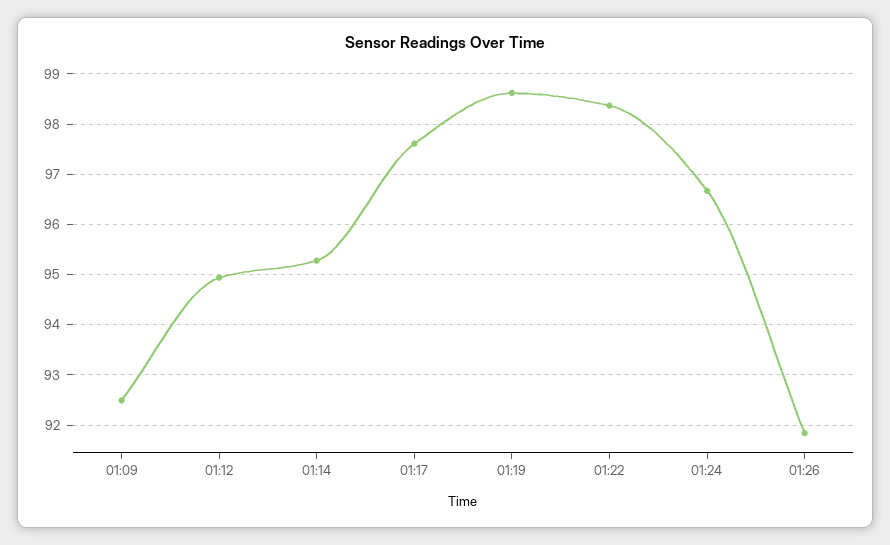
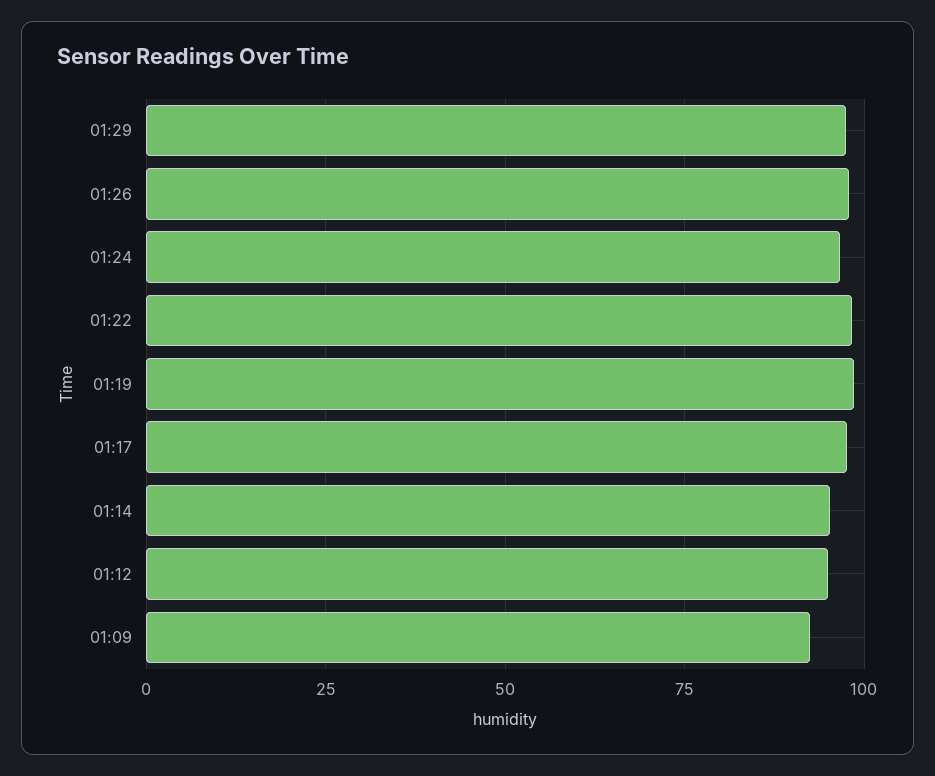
01:26: 91.8 -> 97.5
01:29: none -> 97.5

